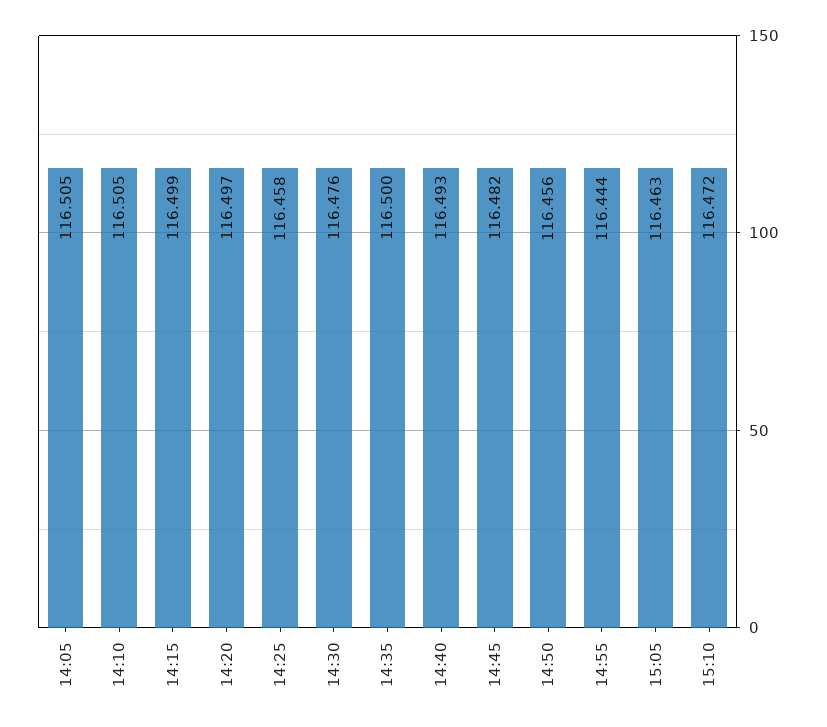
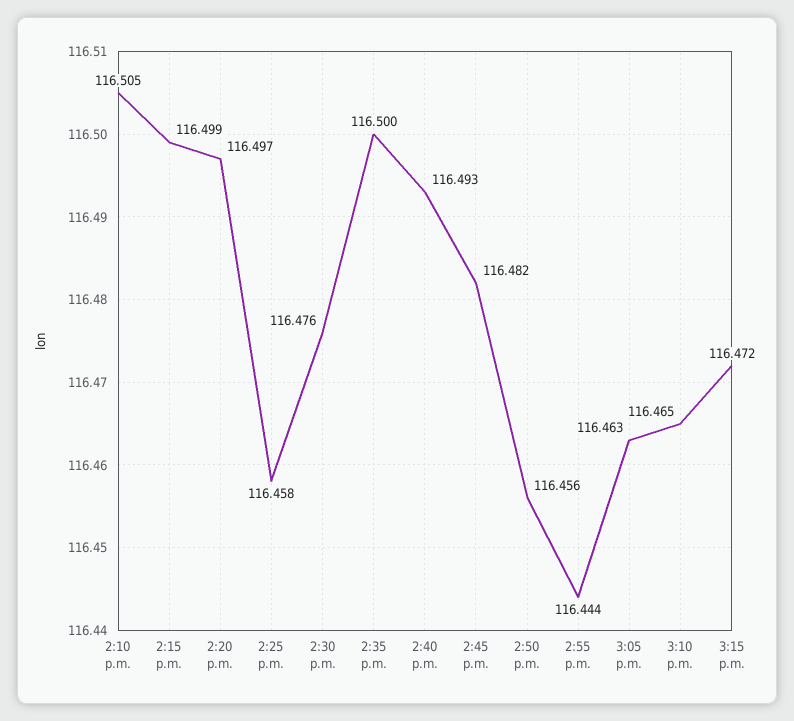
14:05: 116.505 -> none
15:10: 116.472 -> 116.465
3:15 p.m.: none -> 116.472

